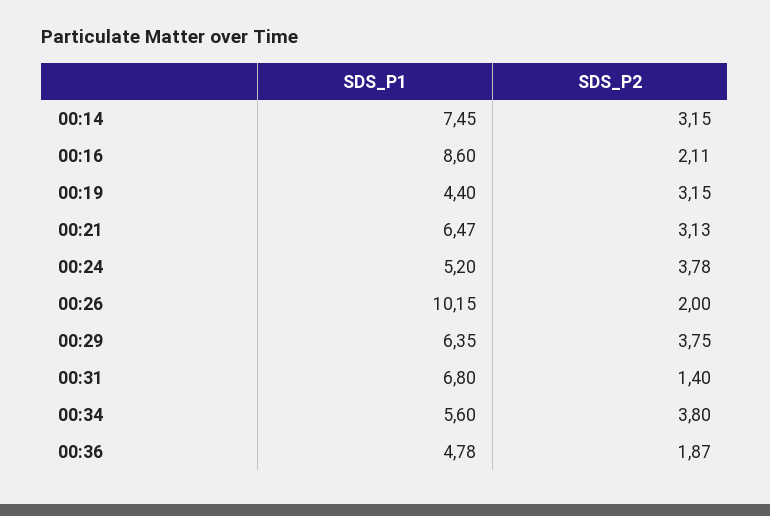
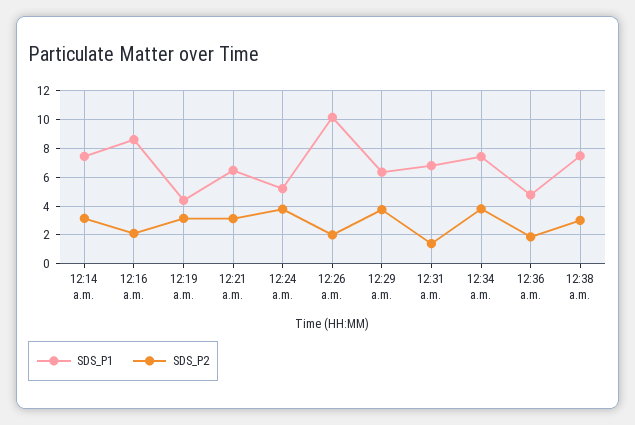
SDS_P1, 00:34: 5.6 -> 7.5
SDS_P1, 12:38 a.m.: none -> 7.5
SDS_P2, 12:38 a.m.: none -> 3

